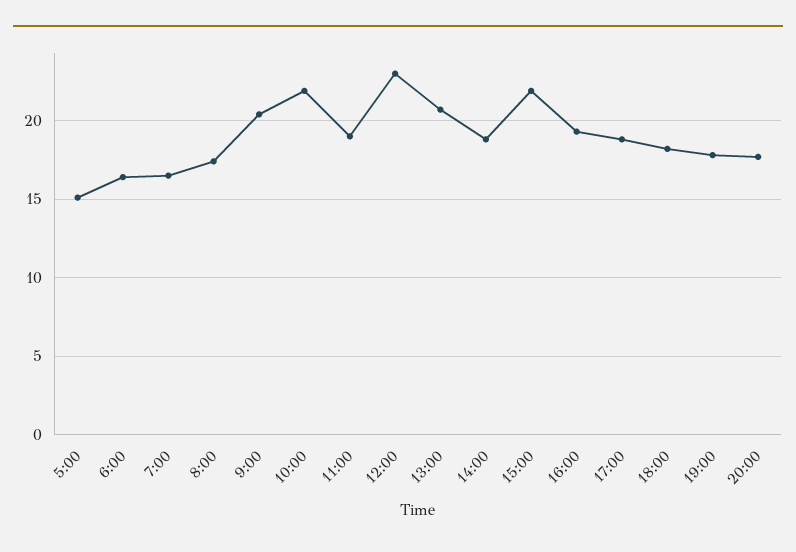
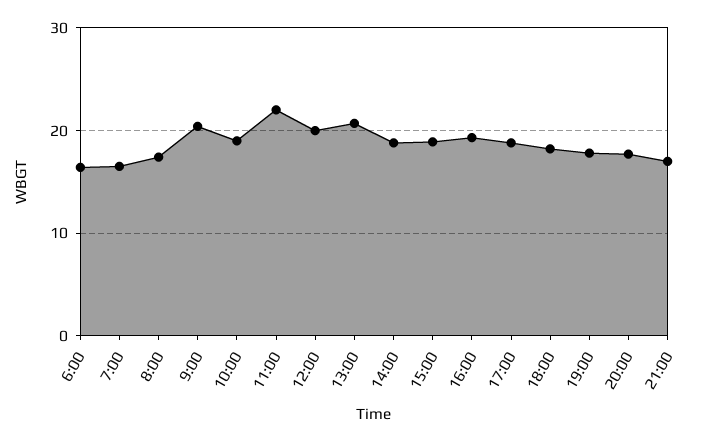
5:00: 15 -> none
10:00: 22 -> 19
11:00: 19 -> 22
12:00: 23 -> 20
15:00: 22 -> 19
21:00: none -> 17

